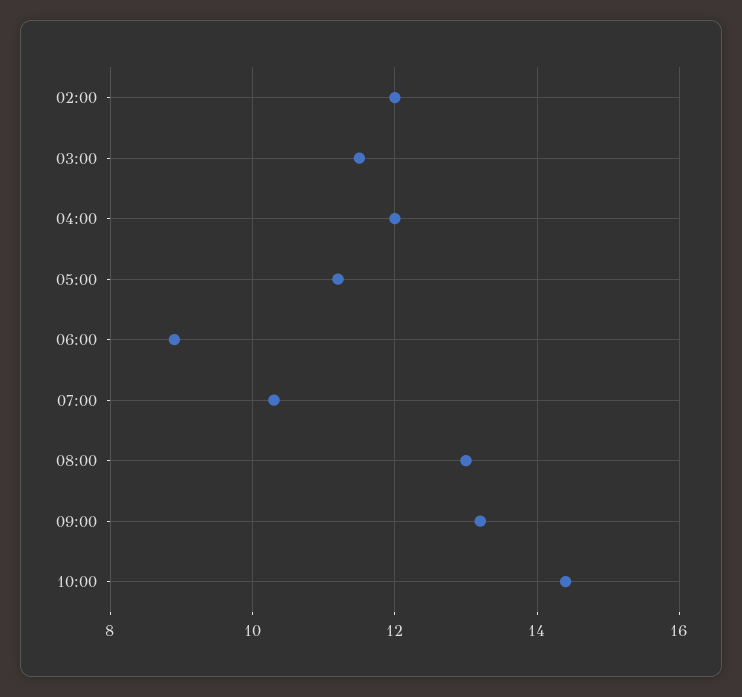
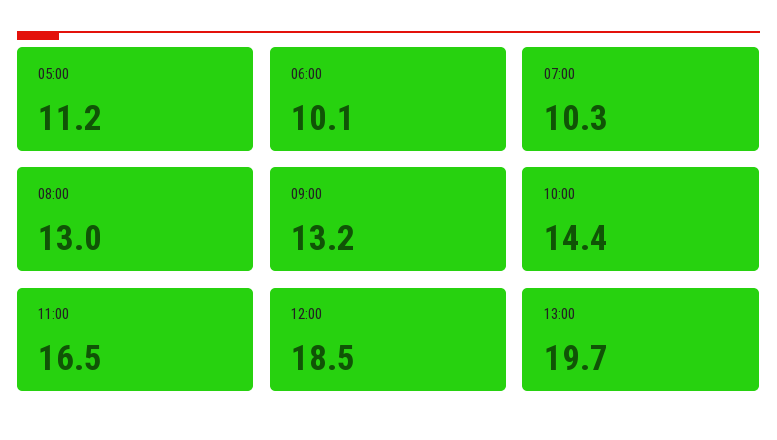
02:00: 12 -> none
03:00: 11.5 -> none
04:00: 12 -> none
06:00: 9 -> 10.1
11:00: none -> 16.5
12:00: none -> 18.5
13:00: none -> 19.7

